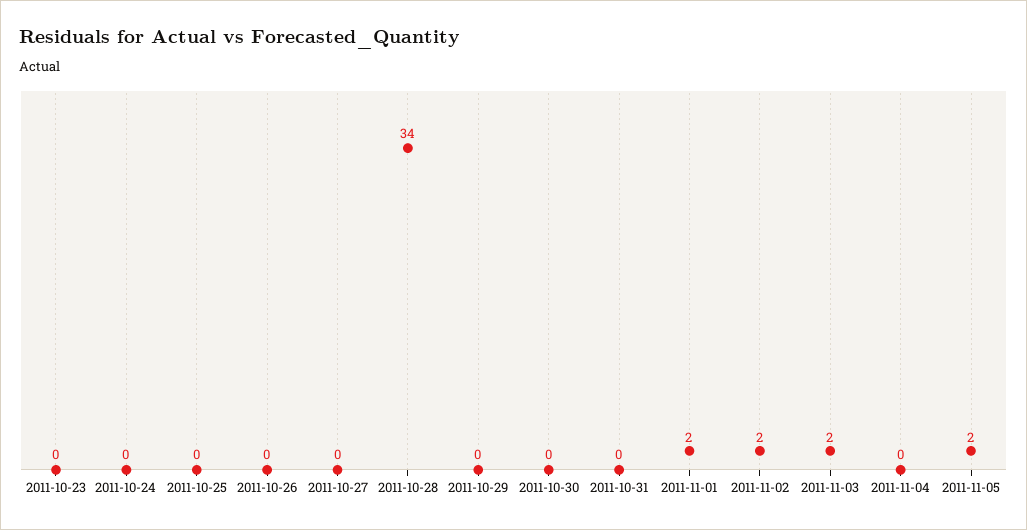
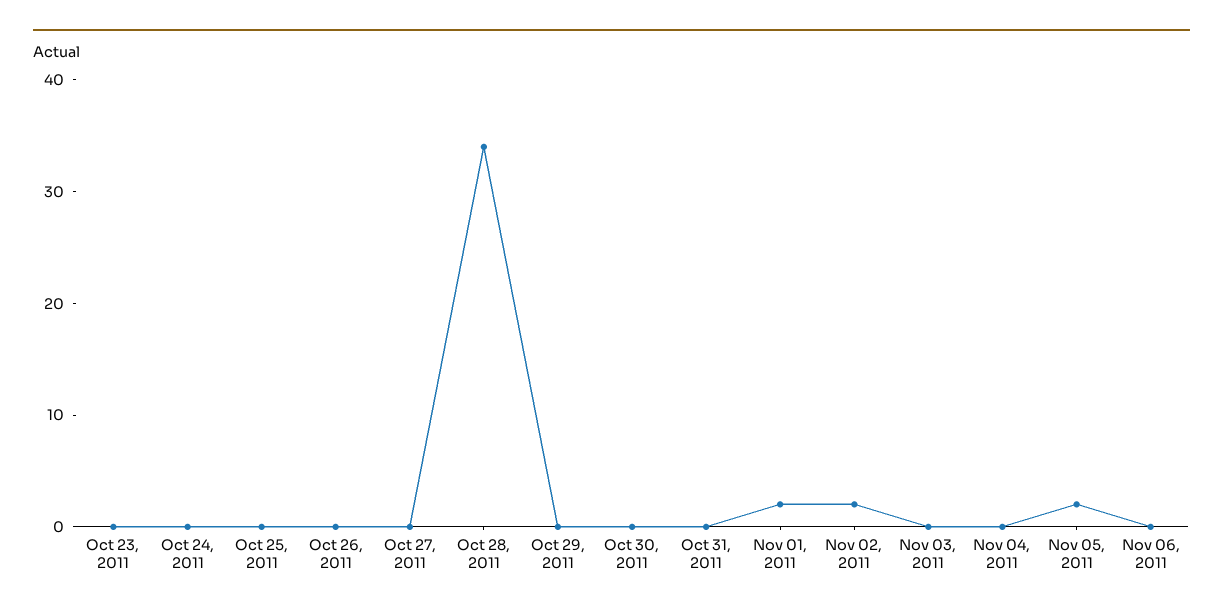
2011-11-03: 2 -> 0
Nov 06, 2011: none -> 0

